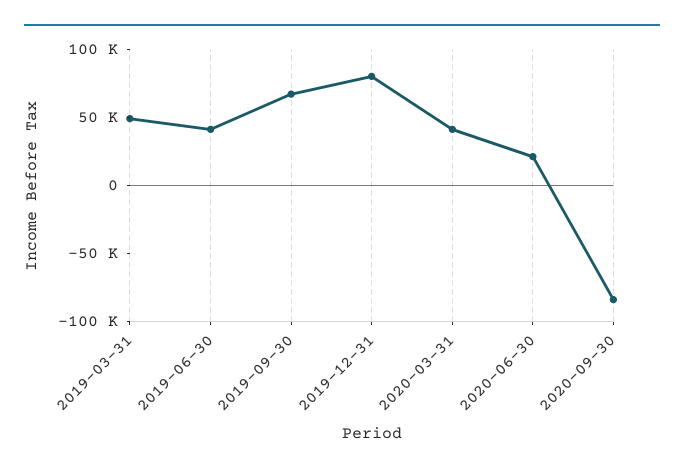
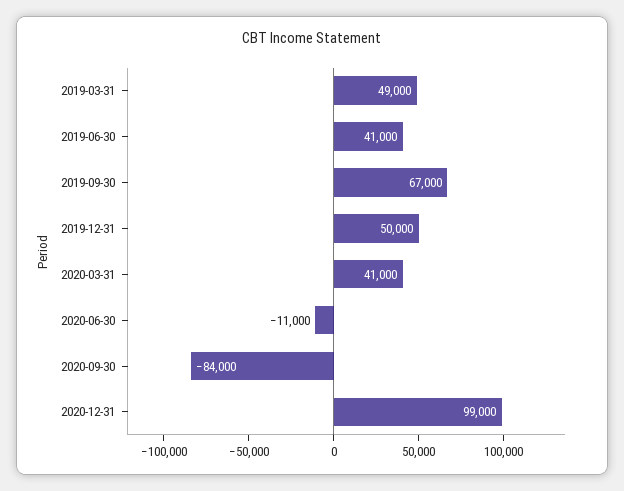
2019-12-31: 80000 -> 50000
2020-06-30: 20000 -> -11000
2020-12-31: none -> 99000

